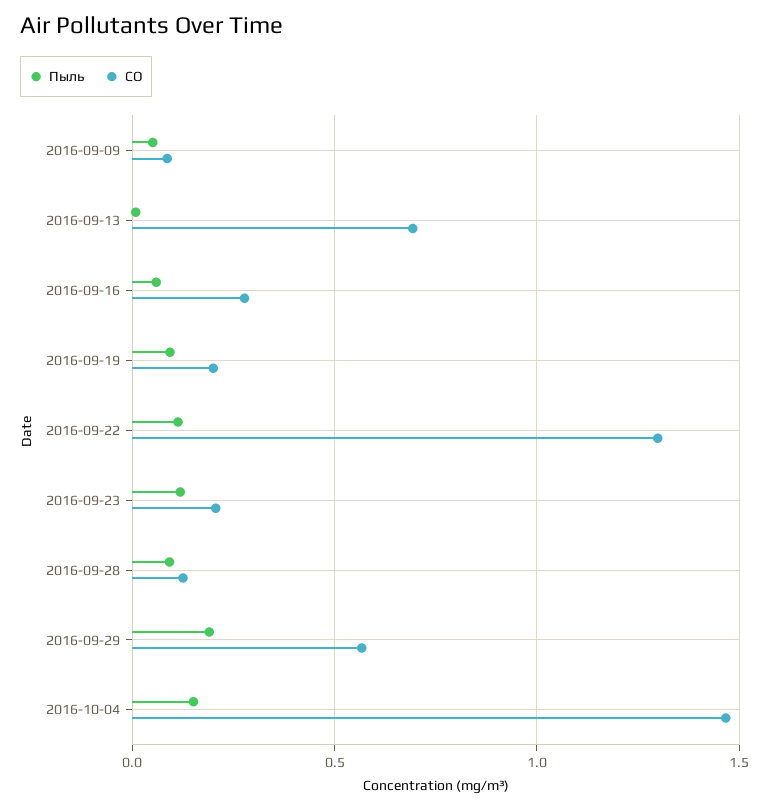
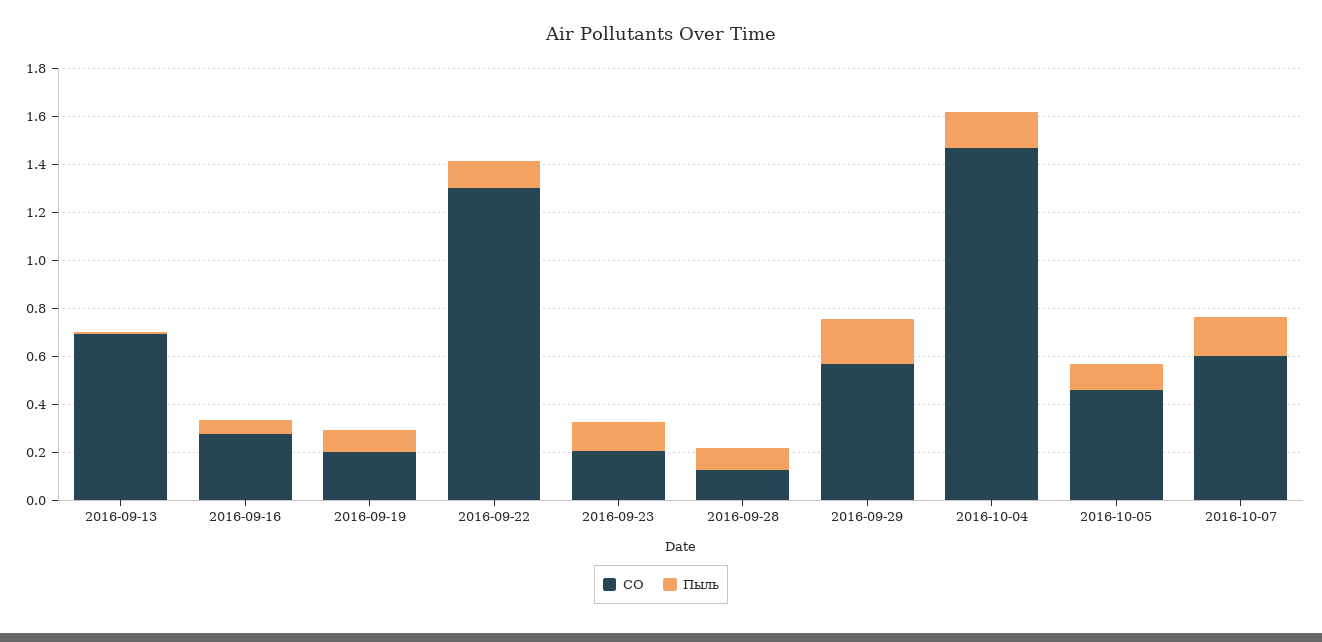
Пыль, 2016-09-09: 0.05 -> none
CO, 2016-09-09: 0.1 -> none
CO, 2016-10-05: none -> 0.45
Пыль, 2016-10-05: none -> 0.1
CO, 2016-10-07: none -> 0.6
Пыль, 2016-10-07: none -> 0.15

